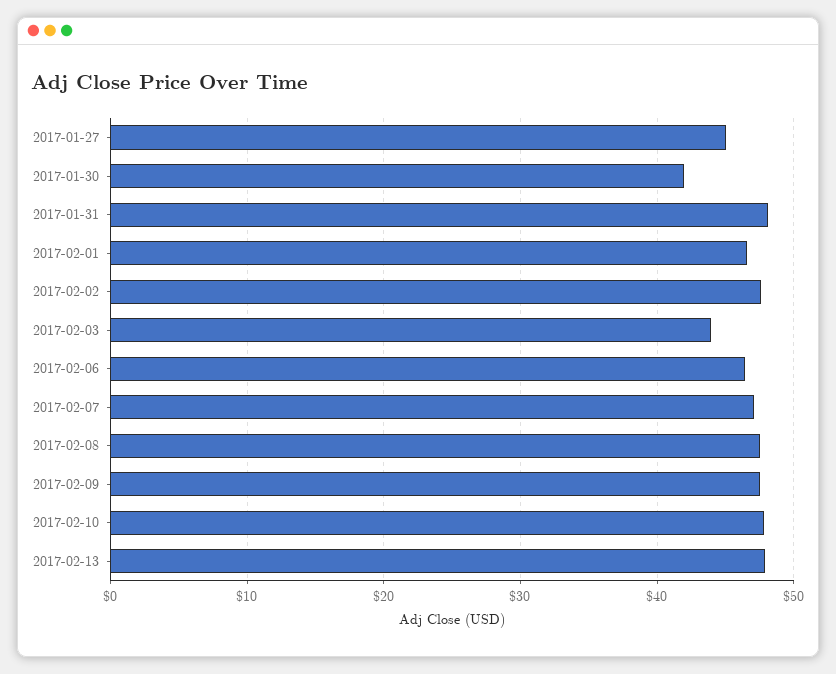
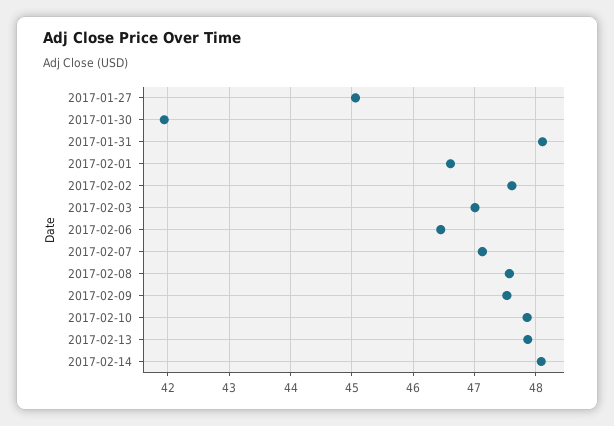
2017-02-03: 44 -> 47
2017-02-14: none -> 48.1

